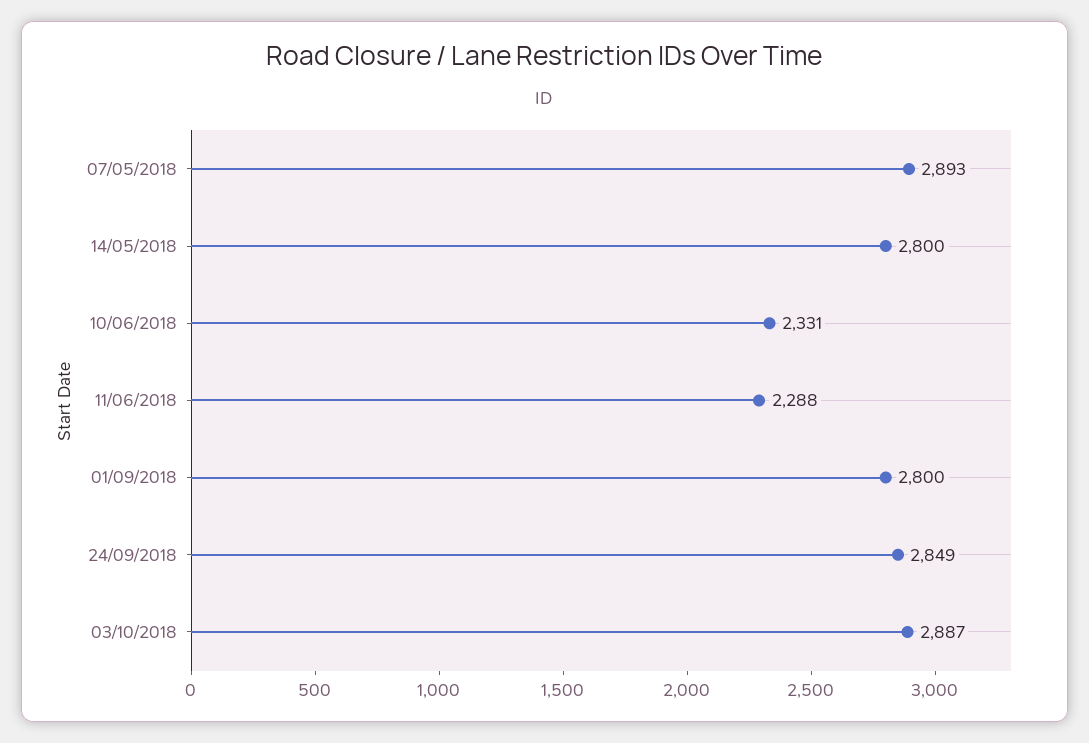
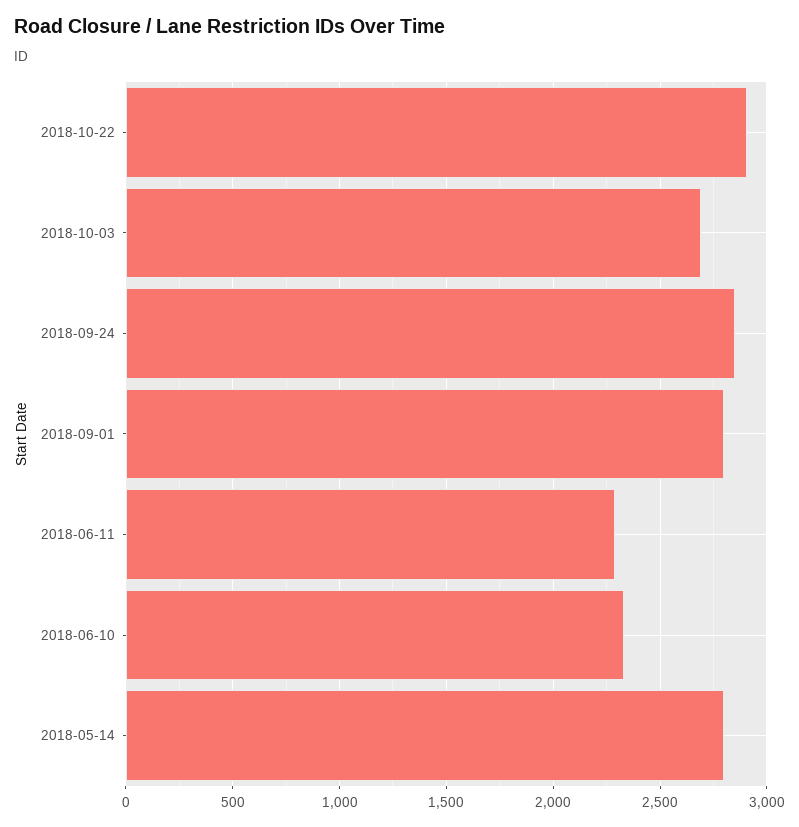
07/05/2018: 2893 -> none
03/10/2018: 2887 -> 2700
2018-10-22: none -> 2900

